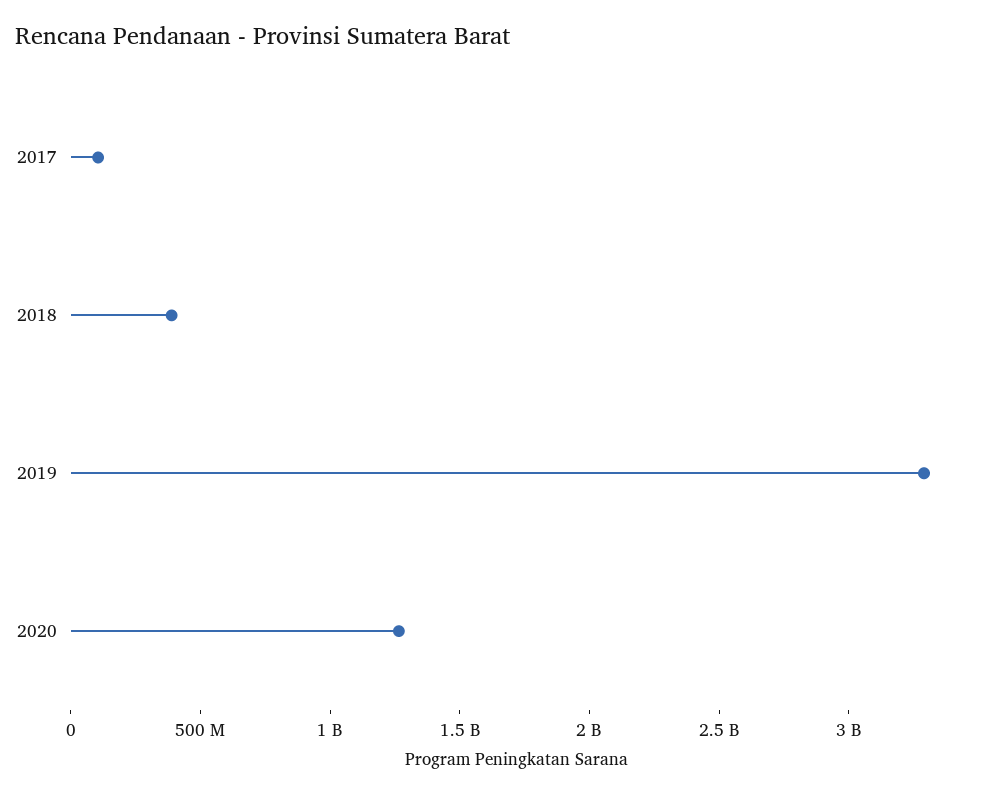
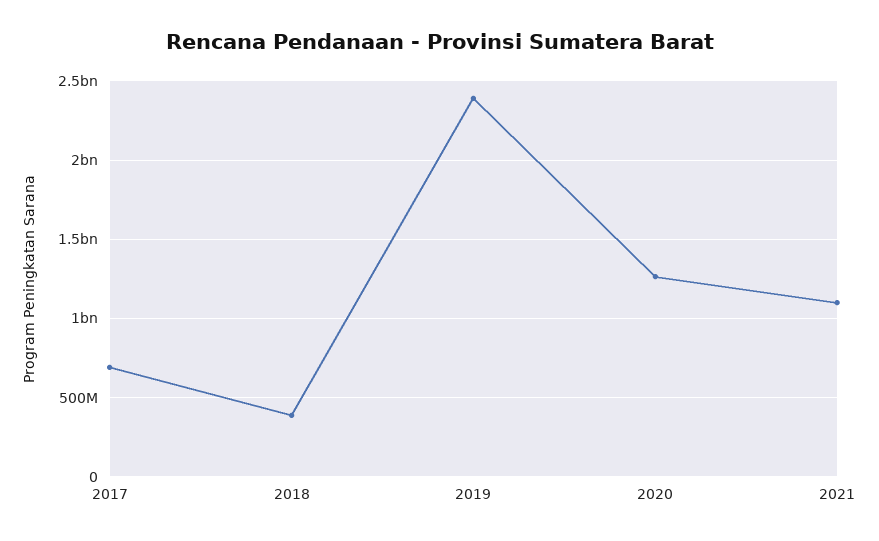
2017: 100000000 -> 700000000
2019: 3300000000 -> 2400000000
2021: none -> 1100000000

